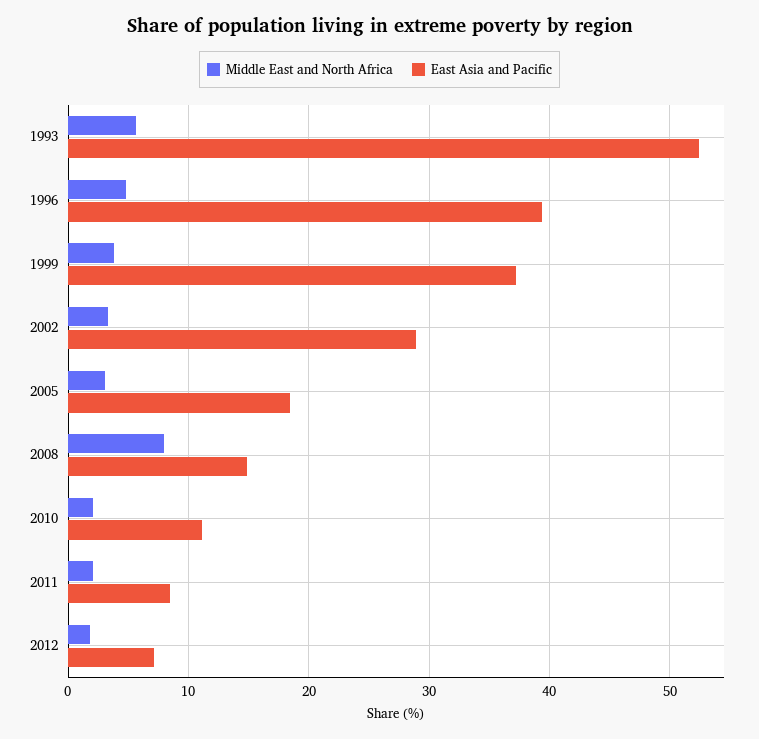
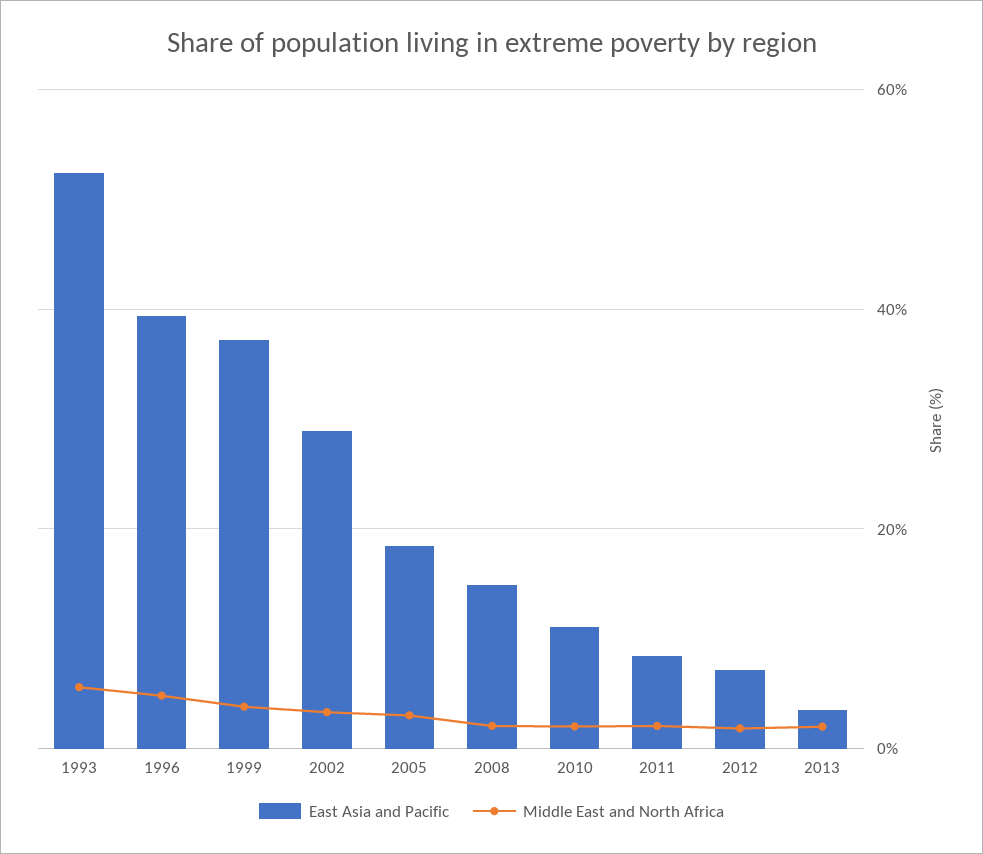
Middle East and North Africa, 2008: 8 -> 2
East Asia and Pacific, 2013: none -> 4
Middle East and North Africa, 2013: none -> 2

